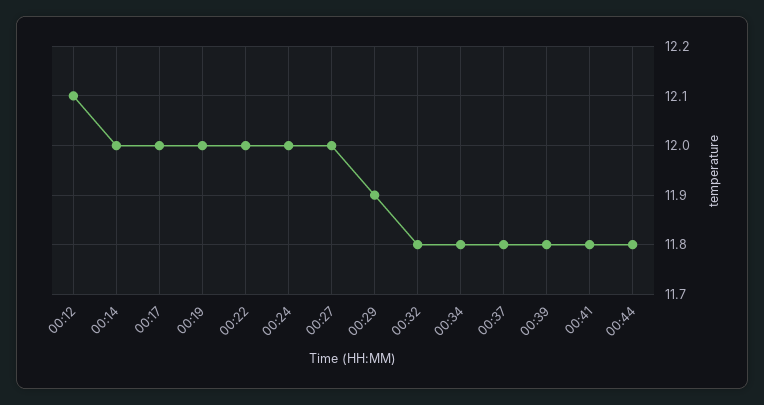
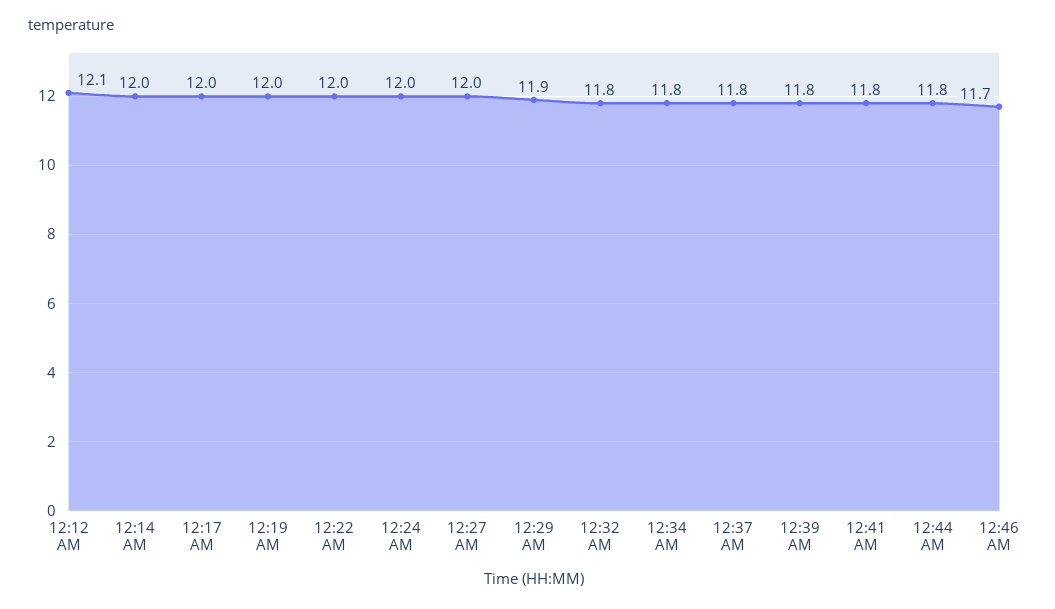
12:46 AM: none -> 11.7

